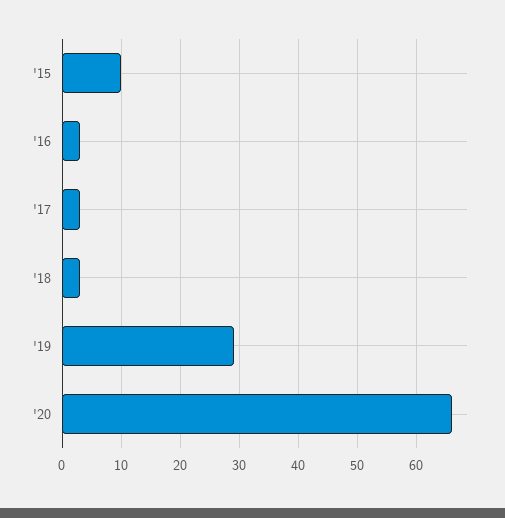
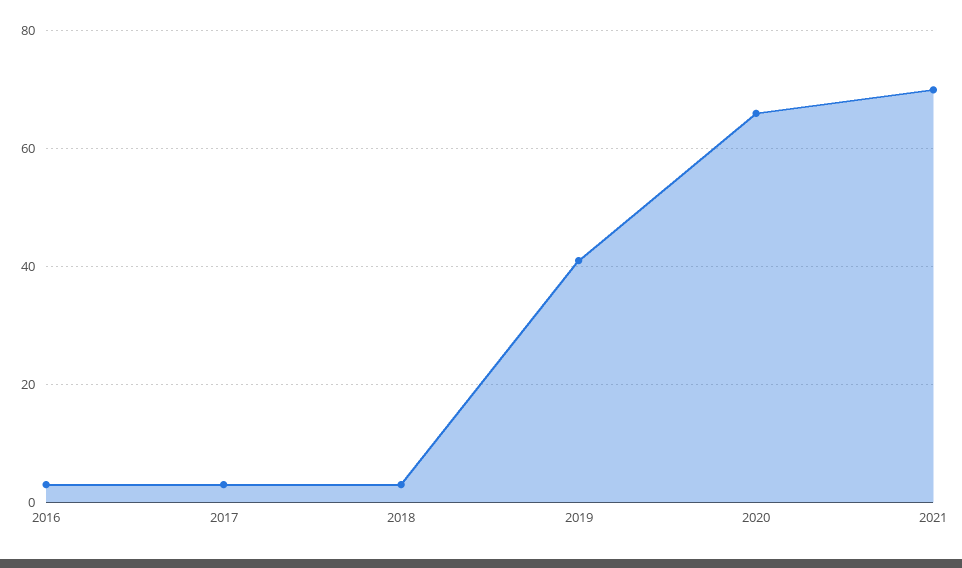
'15: 10 -> none
'19: 30 -> 40
2021: none -> 70

